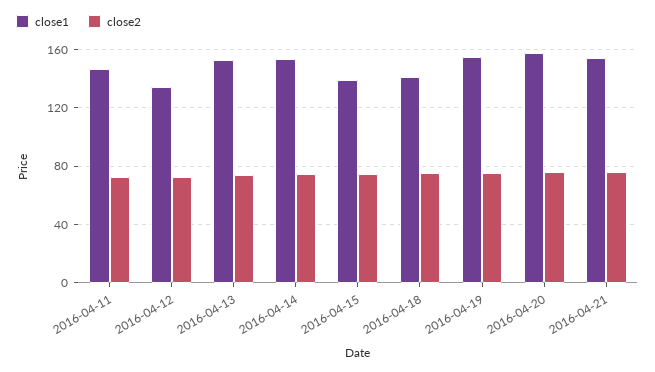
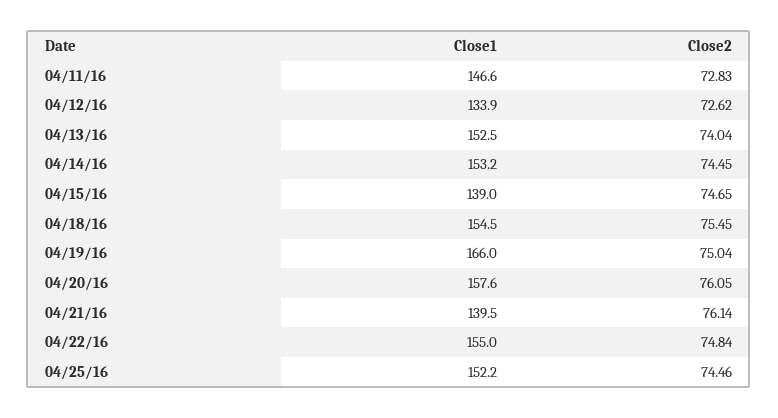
close1, 2016-04-18: 140 -> 154.5
close1, 2016-04-19: 155 -> 166
close1, 2016-04-21: 155 -> 139.5
close1, 04/22/16: none -> 155
close2, 04/22/16: none -> 74.84
close1, 04/25/16: none -> 152.2
close2, 04/25/16: none -> 74.46

